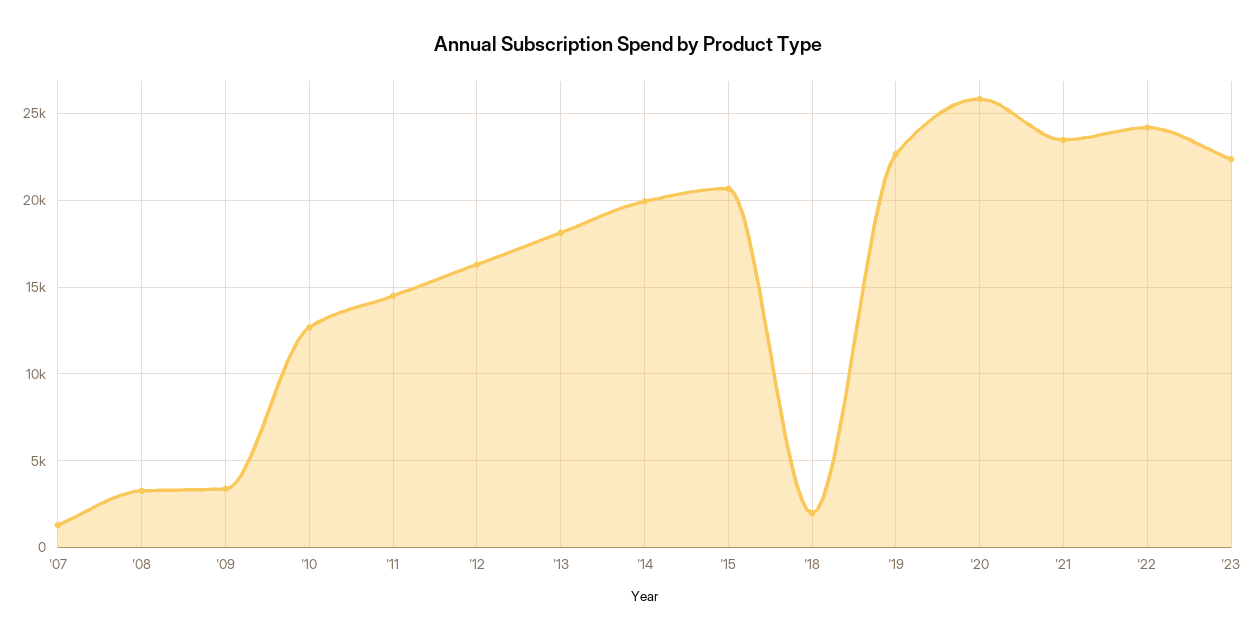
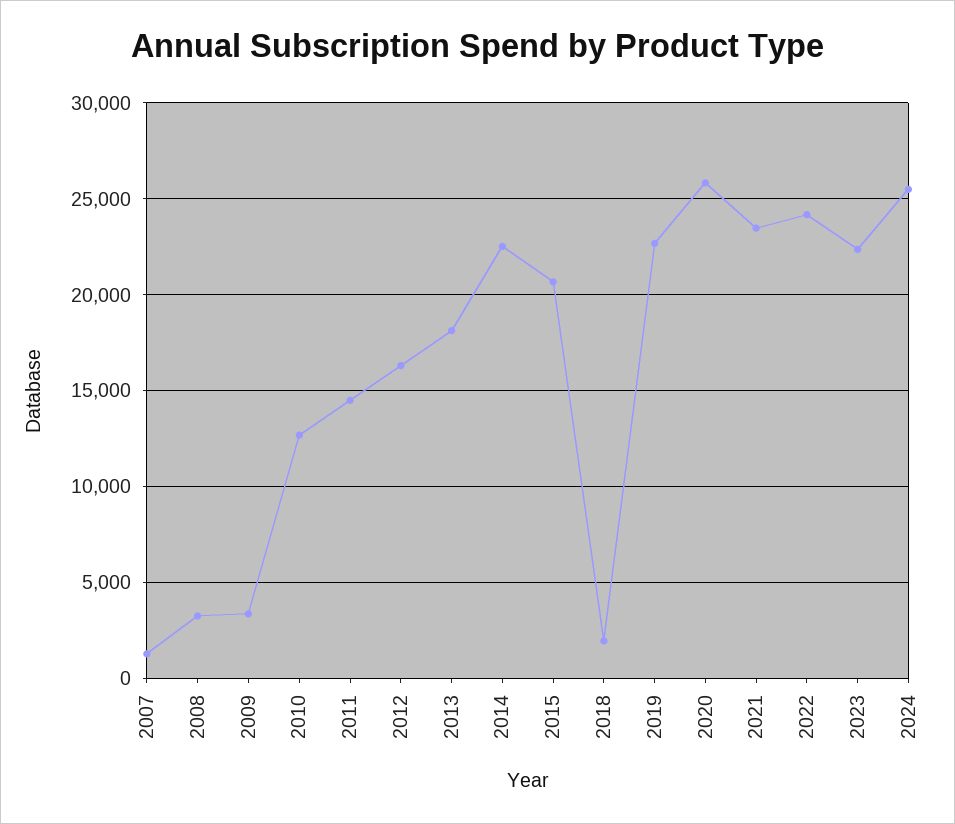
'14: 20000 -> 22500
2024: none -> 25500

